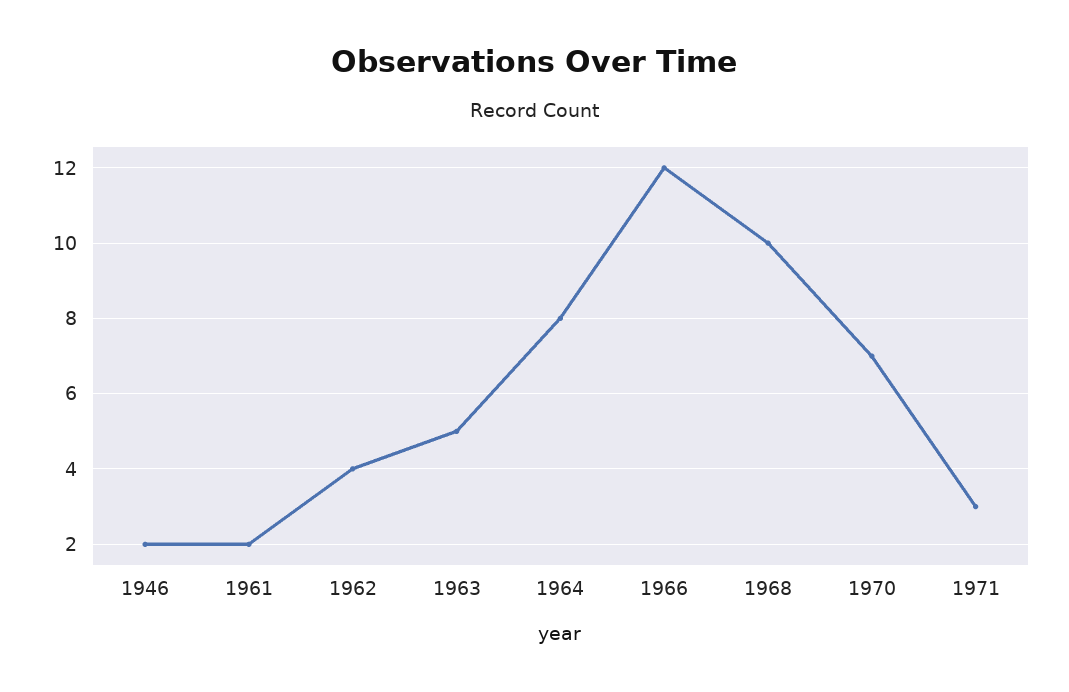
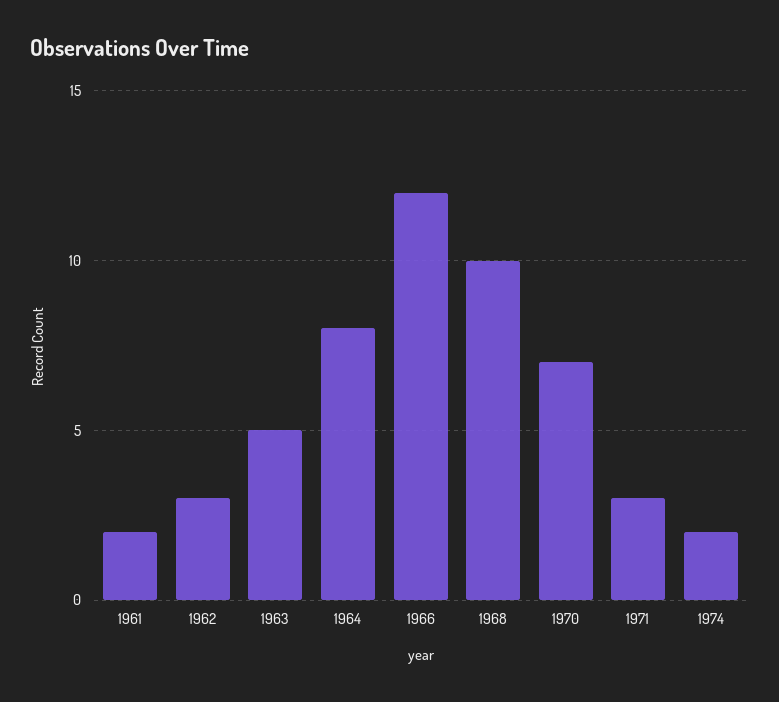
1946: 2 -> none
1962: 4 -> 3
1974: none -> 2

